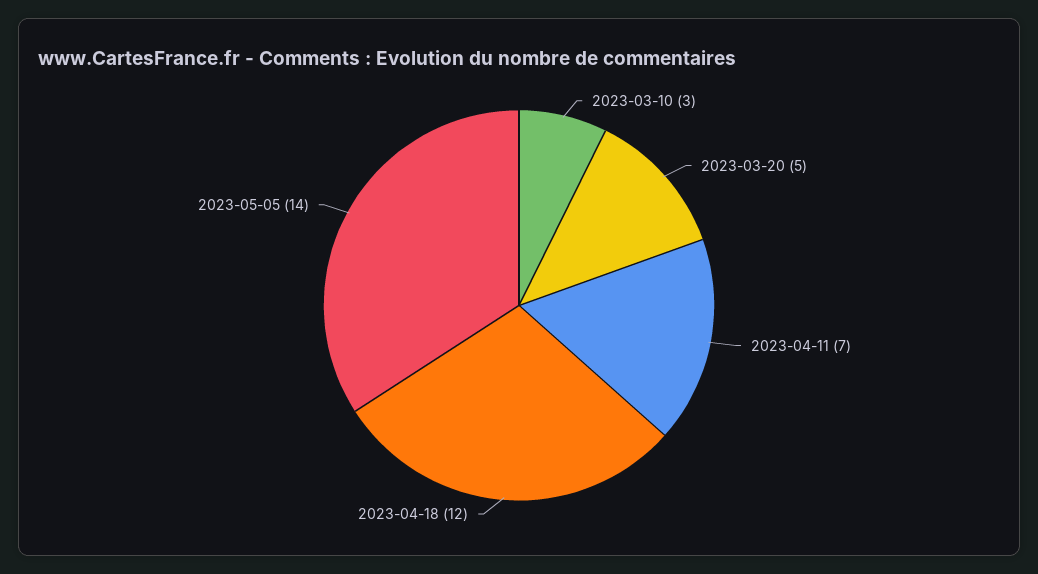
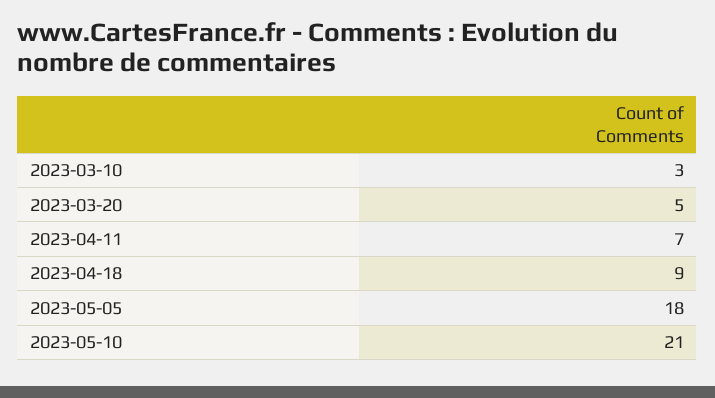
2023-04-18: 12 -> 9
2023-05-05: 14 -> 18
2023-05-10: none -> 21

